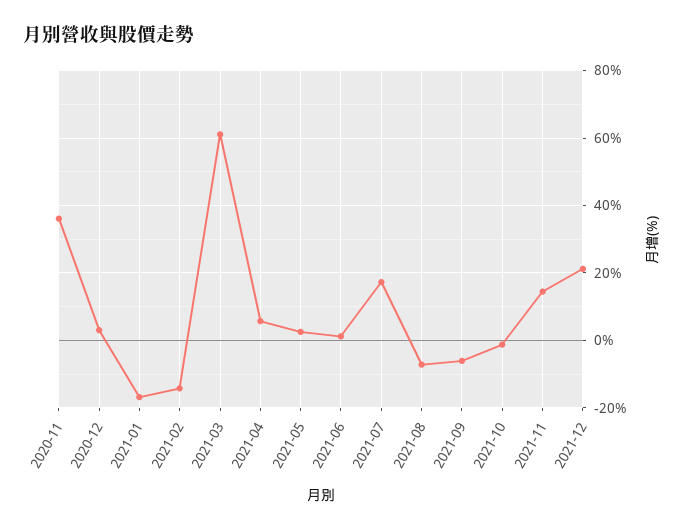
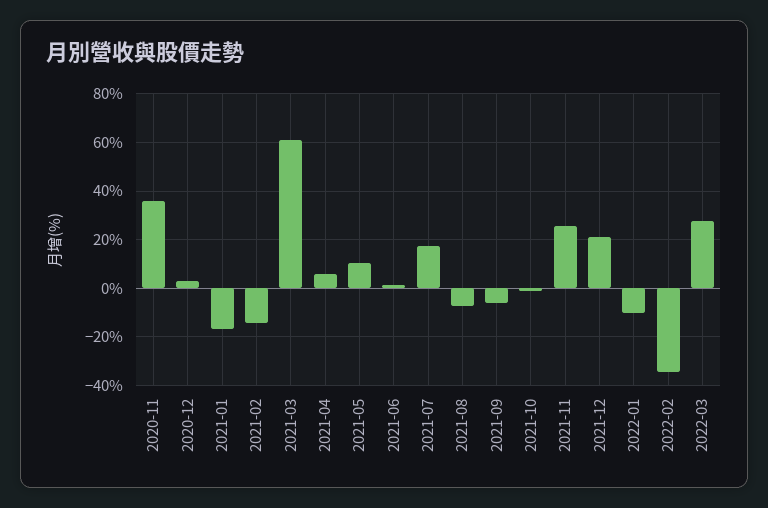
2021-05: 2 -> 10
2021-11: 14 -> 25
2022-01: none -> -10
2022-02: none -> -35
2022-03: none -> 27.5

